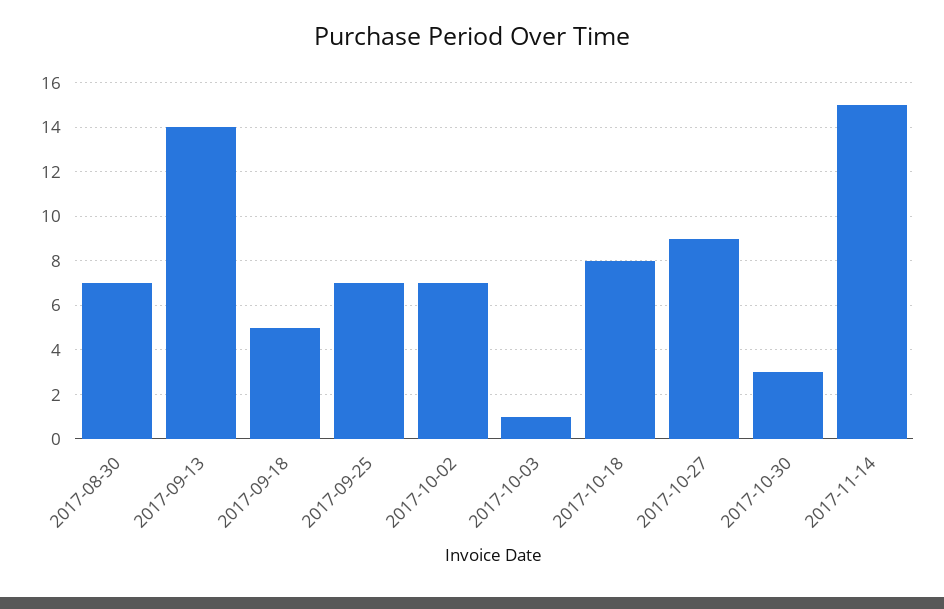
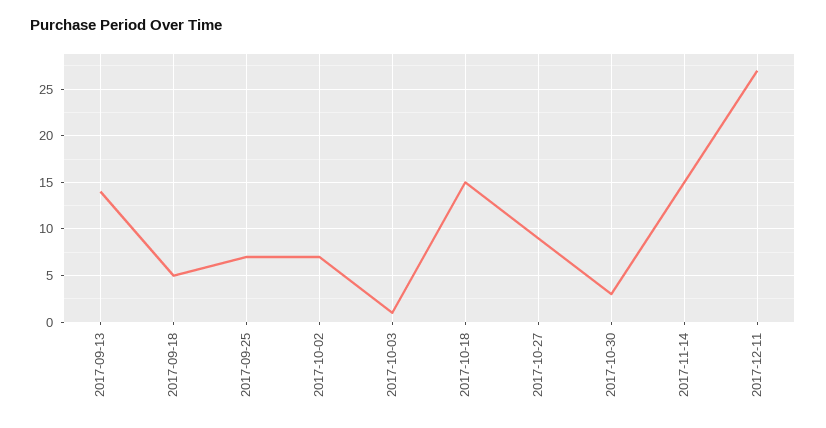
2017-08-30: 7 -> none
2017-10-18: 8 -> 15
2017-12-11: none -> 27

